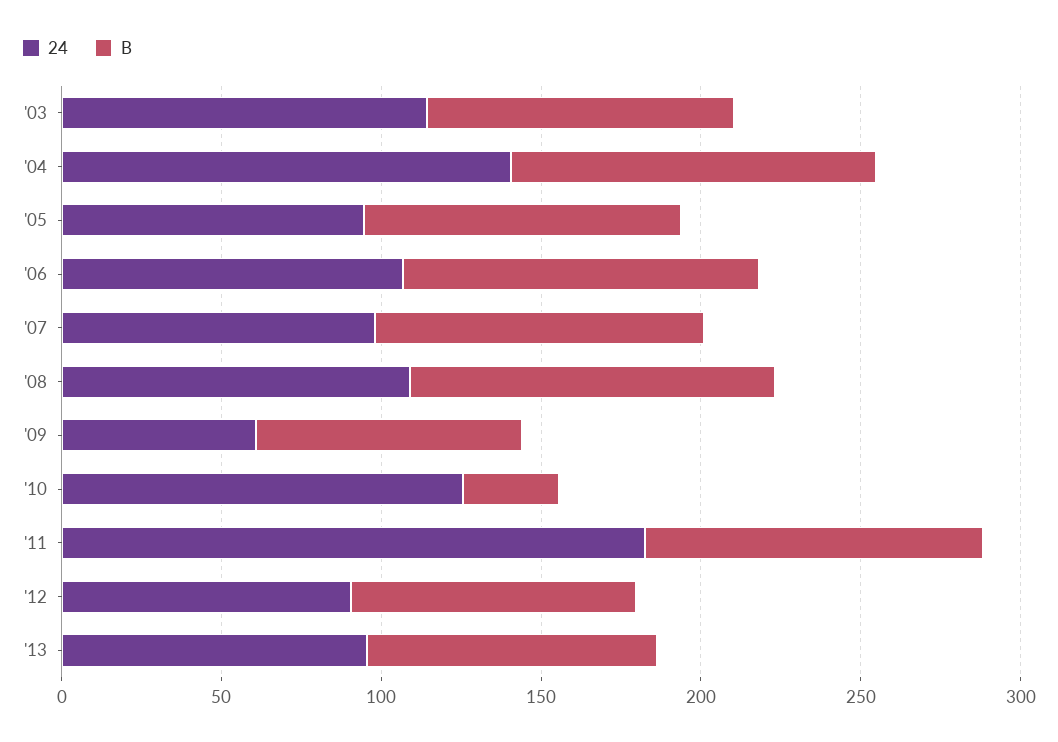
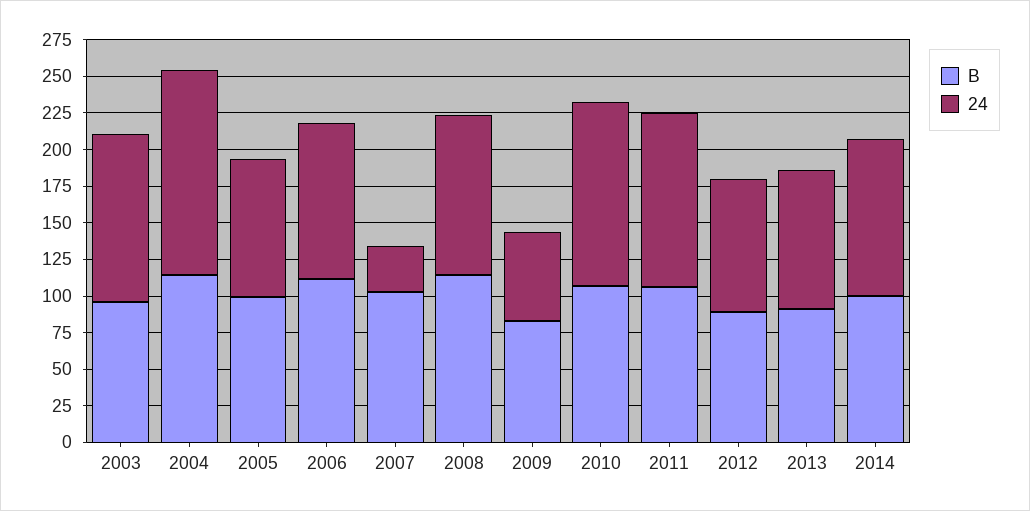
24, '07: 100 -> 25
B, '10: 30 -> 100
24, '11: 180 -> 125
B, 2014: none -> 100
24, 2014: none -> 100

